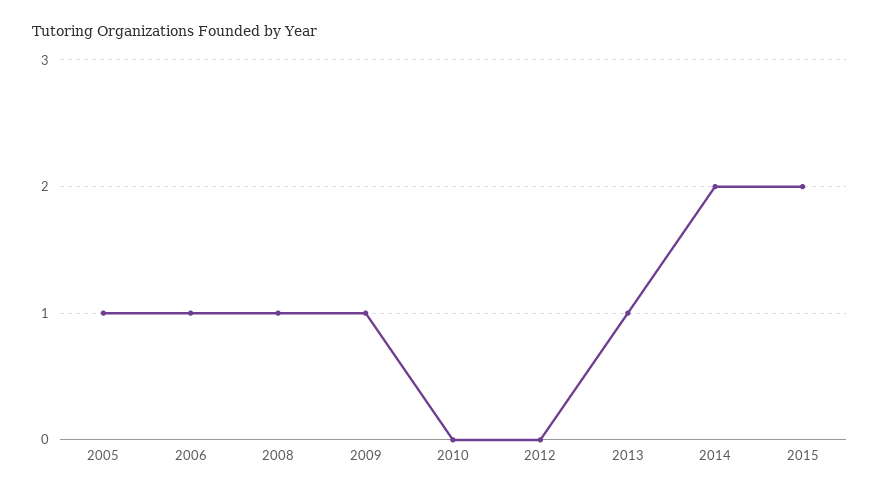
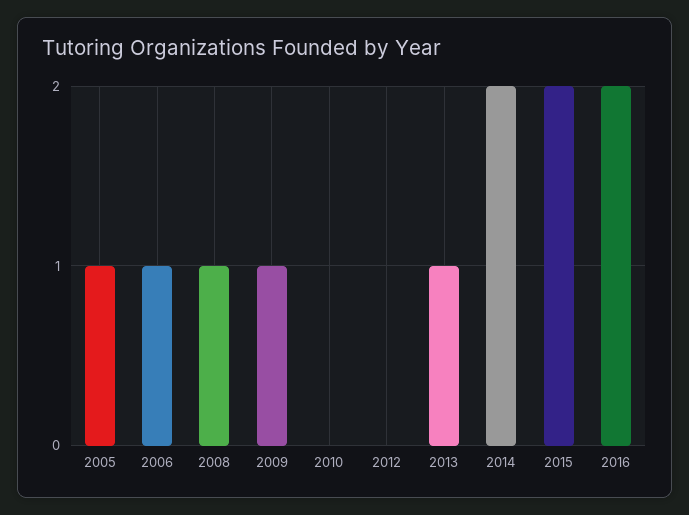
2016: none -> 2

